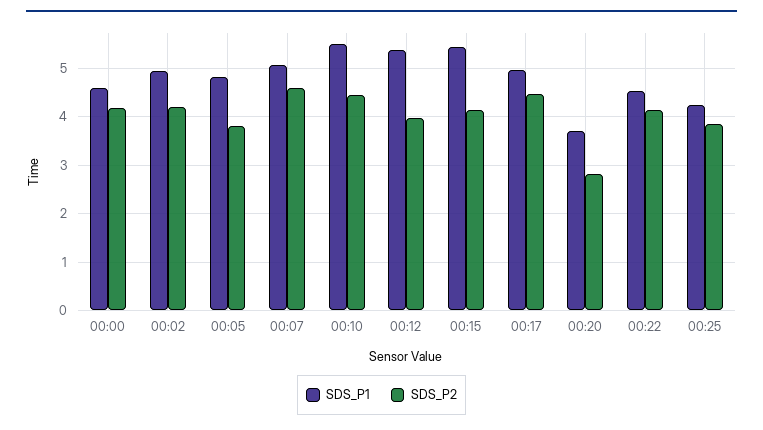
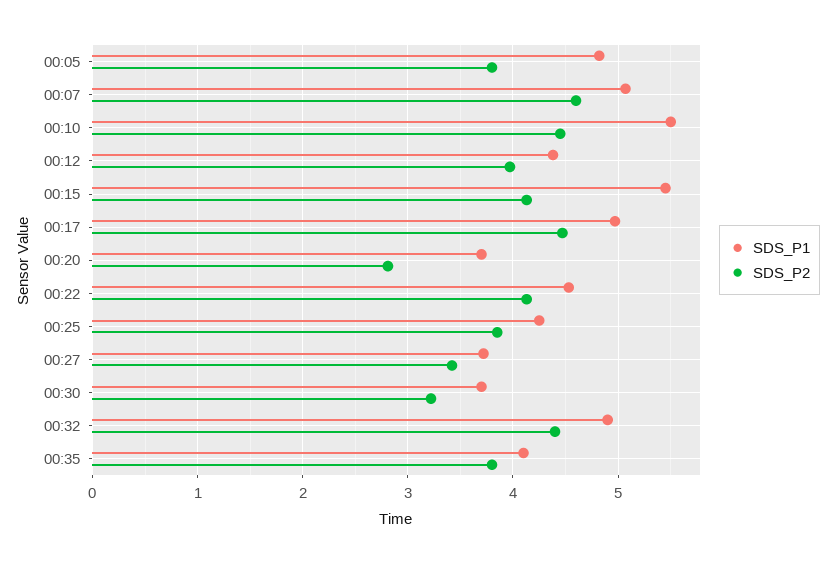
SDS_P1, 00:00: 4.6 -> none
SDS_P2, 00:00: 4.2 -> none
SDS_P1, 00:02: 5 -> none
SDS_P2, 00:02: 4.2 -> none
SDS_P1, 00:12: 5.4 -> 4.4
SDS_P1, 00:27: none -> 3.7
SDS_P2, 00:27: none -> 3.4
SDS_P1, 00:30: none -> 3.7
SDS_P2, 00:30: none -> 3.2
SDS_P1, 00:32: none -> 4.9
SDS_P2, 00:32: none -> 4.4
SDS_P1, 00:35: none -> 4.1
SDS_P2, 00:35: none -> 3.8

